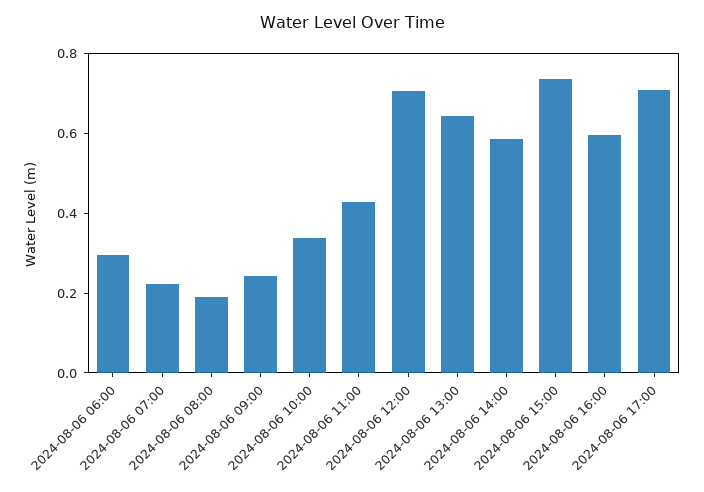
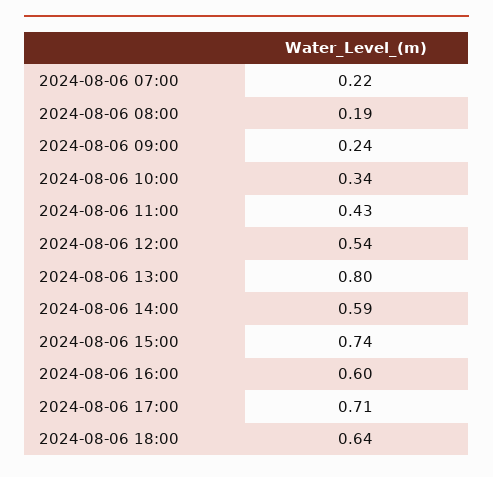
2024-08-06 06:00: 0.3 -> none
2024-08-06 12:00: 0.7 -> 0.54
2024-08-06 13:00: 0.65 -> 0.8
2024-08-06 18:00: none -> 0.64

